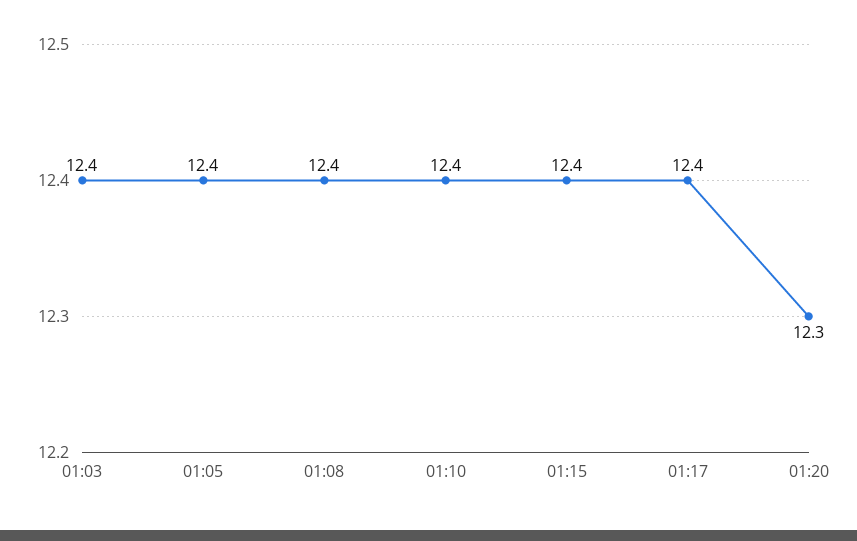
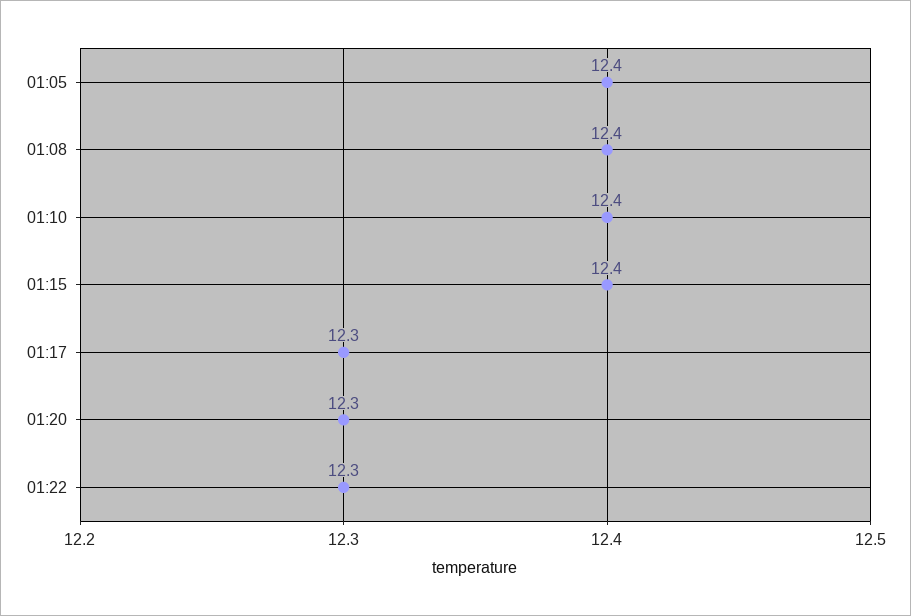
01:03: 12.4 -> none
01:17: 12.4 -> 12.3
01:22: none -> 12.3

